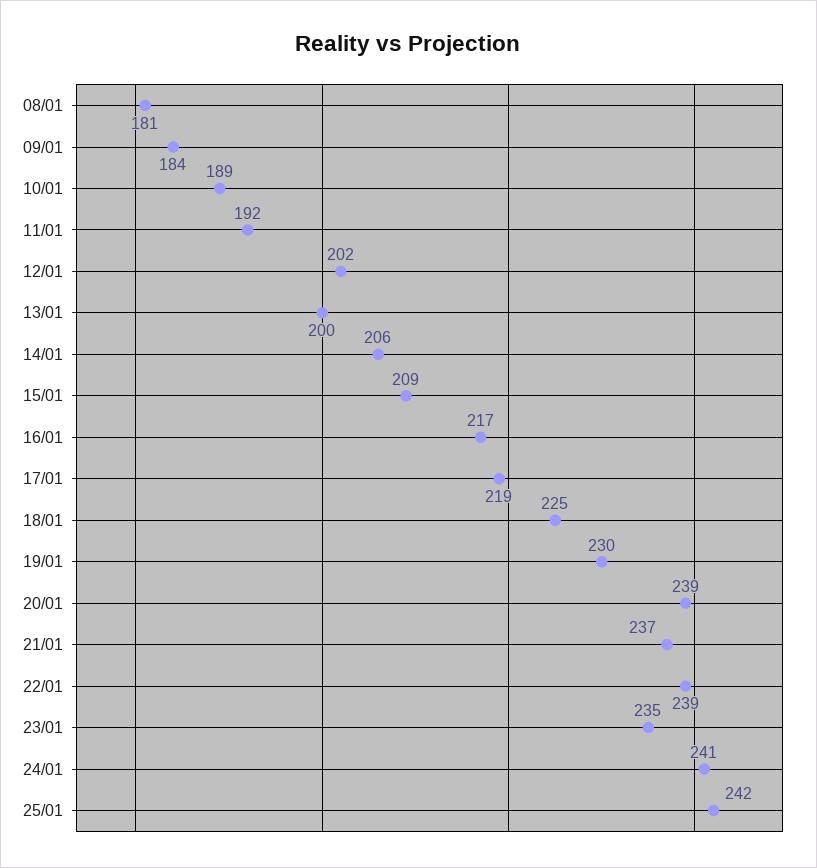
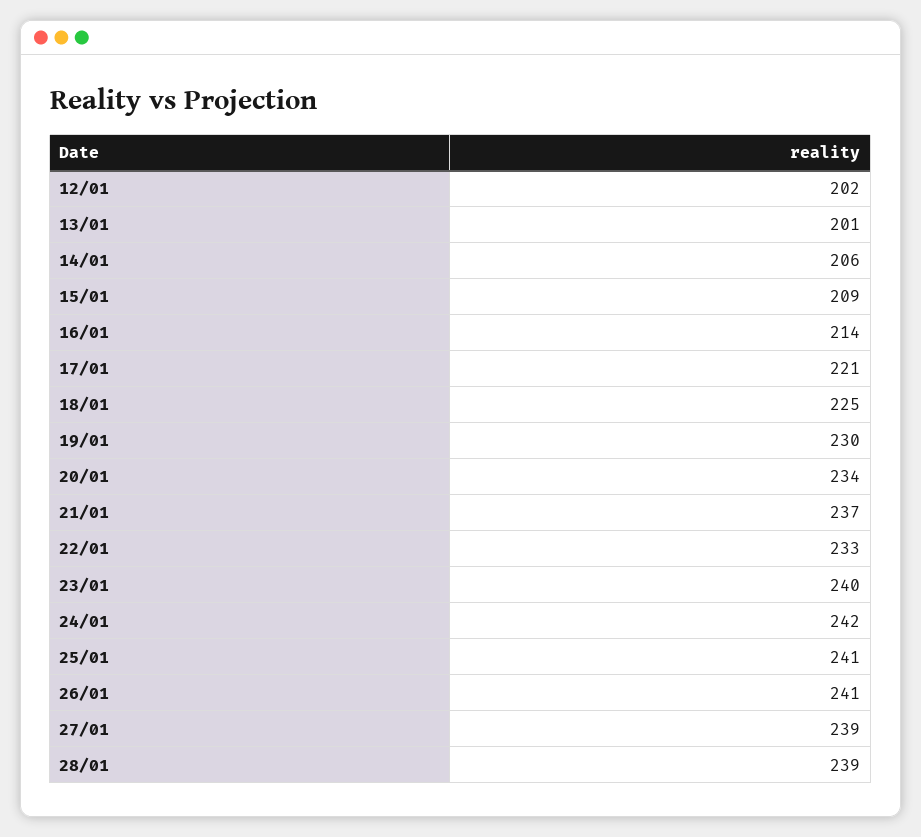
08/01: 181 -> none
09/01: 184 -> none
10/01: 189 -> none
11/01: 192 -> none
13/01: 200 -> 201
16/01: 217 -> 214
17/01: 219 -> 221
20/01: 239 -> 234
22/01: 239 -> 233
23/01: 235 -> 240
24/01: 241 -> 242
25/01: 242 -> 241
26/01: none -> 241
27/01: none -> 239
28/01: none -> 239

